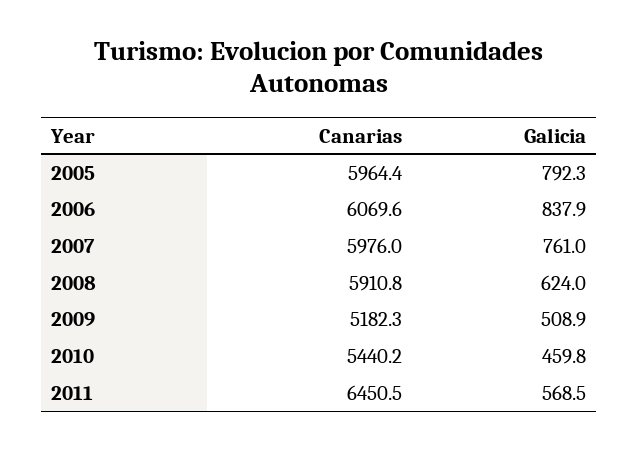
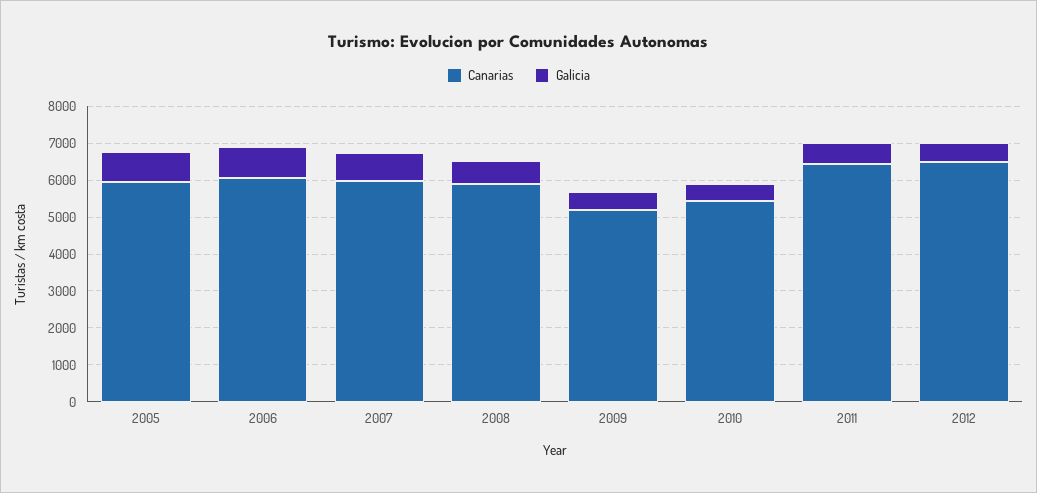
Canarias, 2012: none -> 6500
Galicia, 2012: none -> 500

